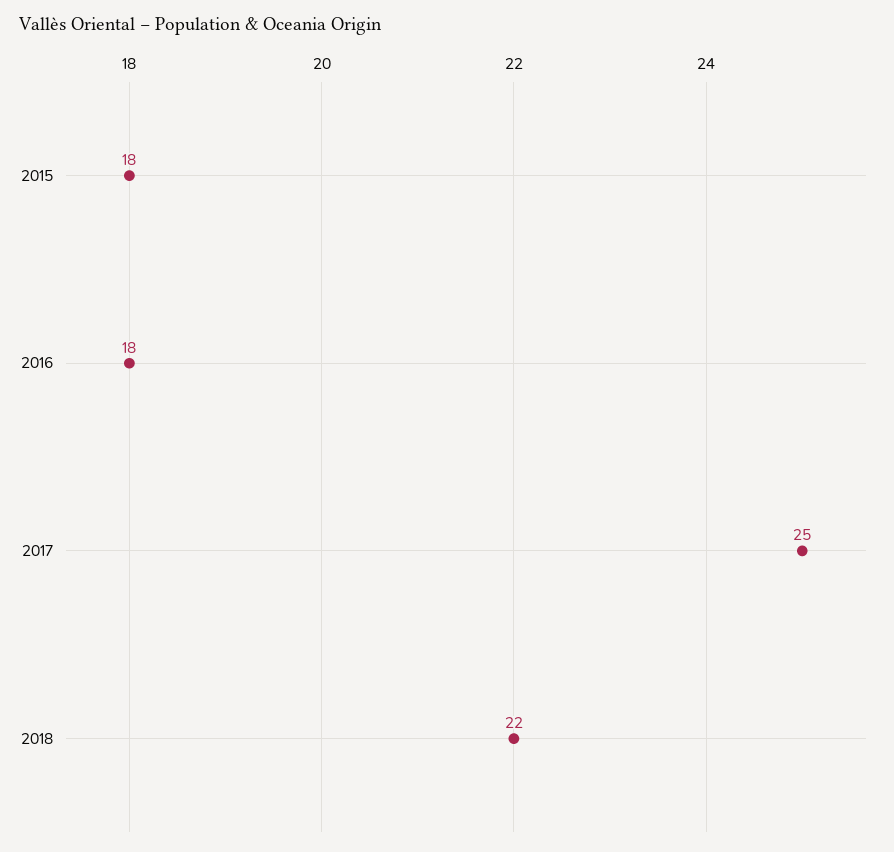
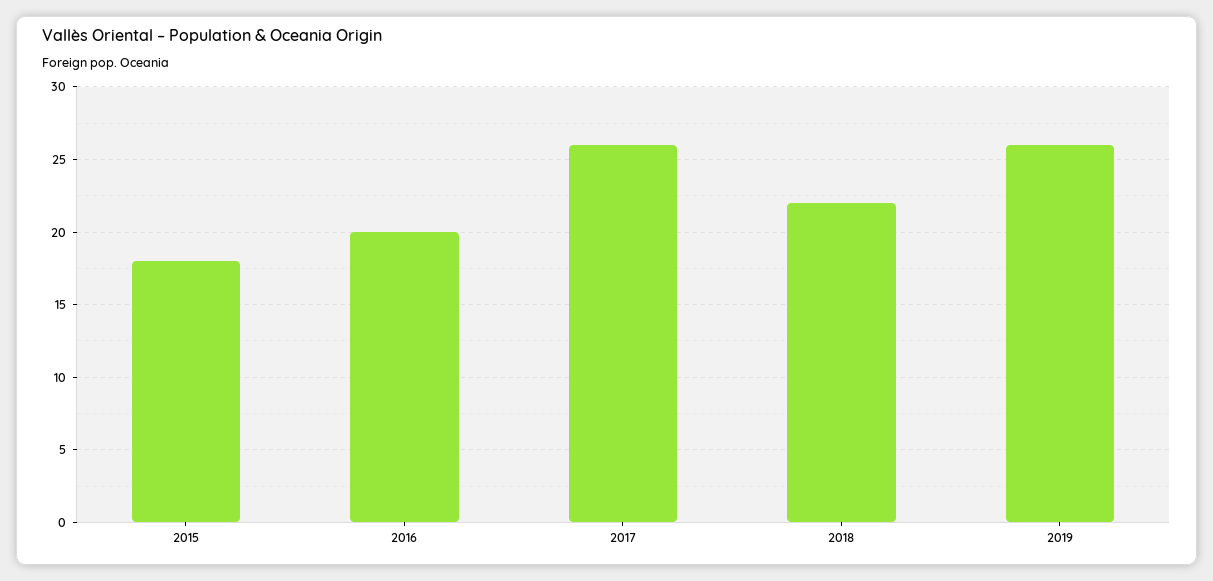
2016: 18 -> 20
2017: 25 -> 26
2019: none -> 26

